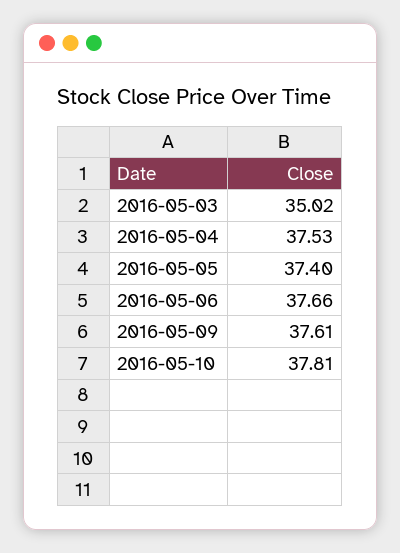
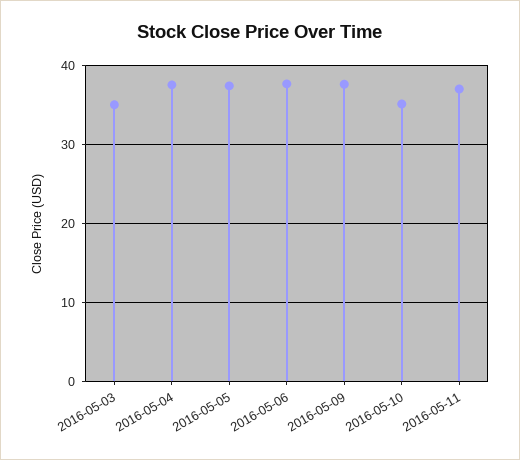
2016-05-10: 37.81 -> 35
2016-05-11: none -> 37

